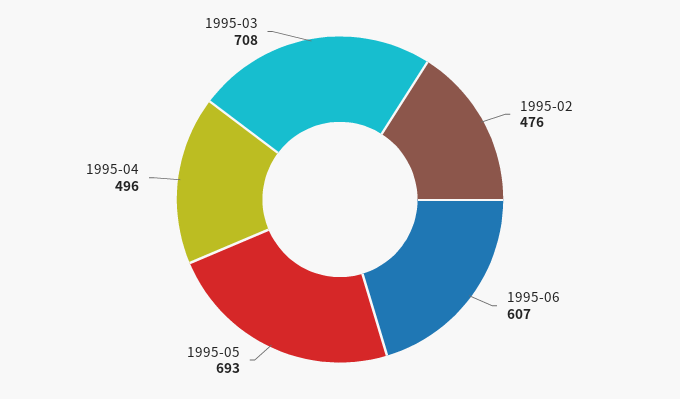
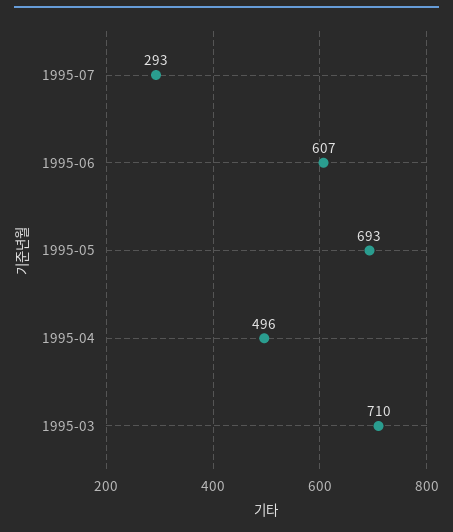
1995-02: 476 -> none
1995-03: 708 -> 710
1995-07: none -> 293

